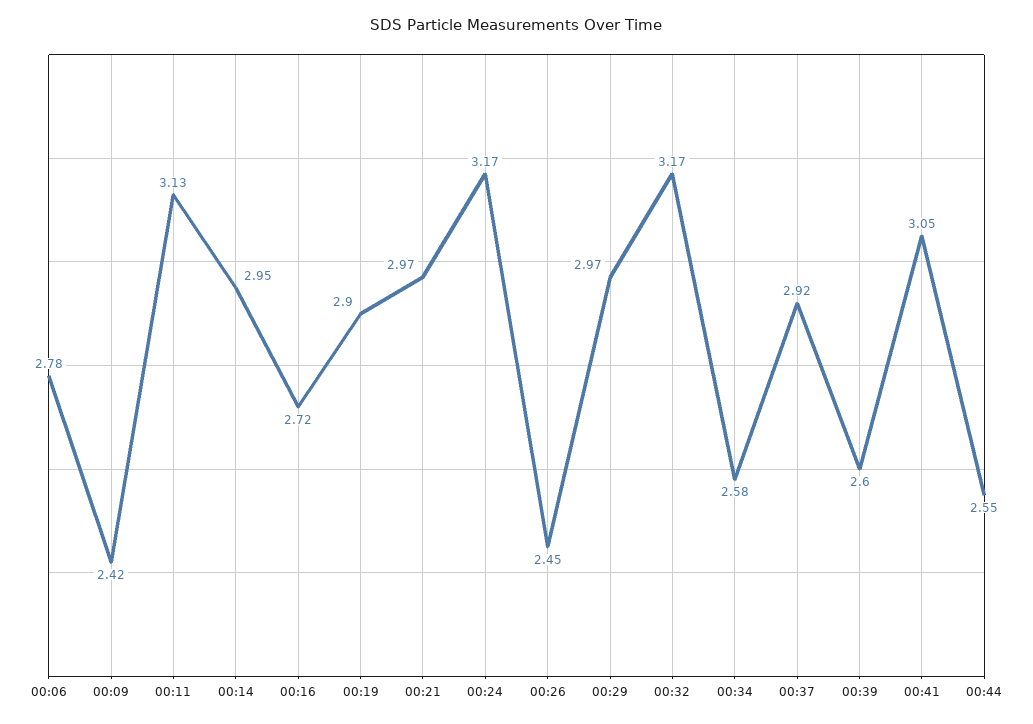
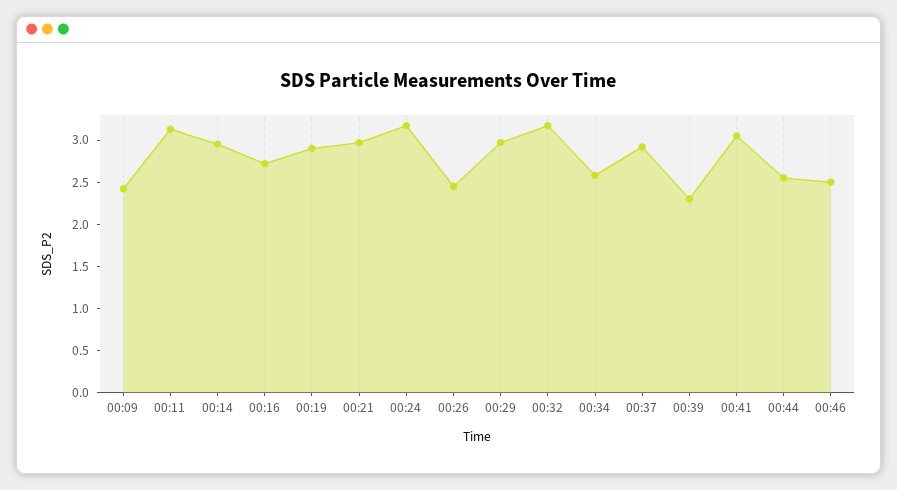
00:06: 2.78 -> none
00:39: 2.6 -> 2.3
00:46: none -> 2.5

